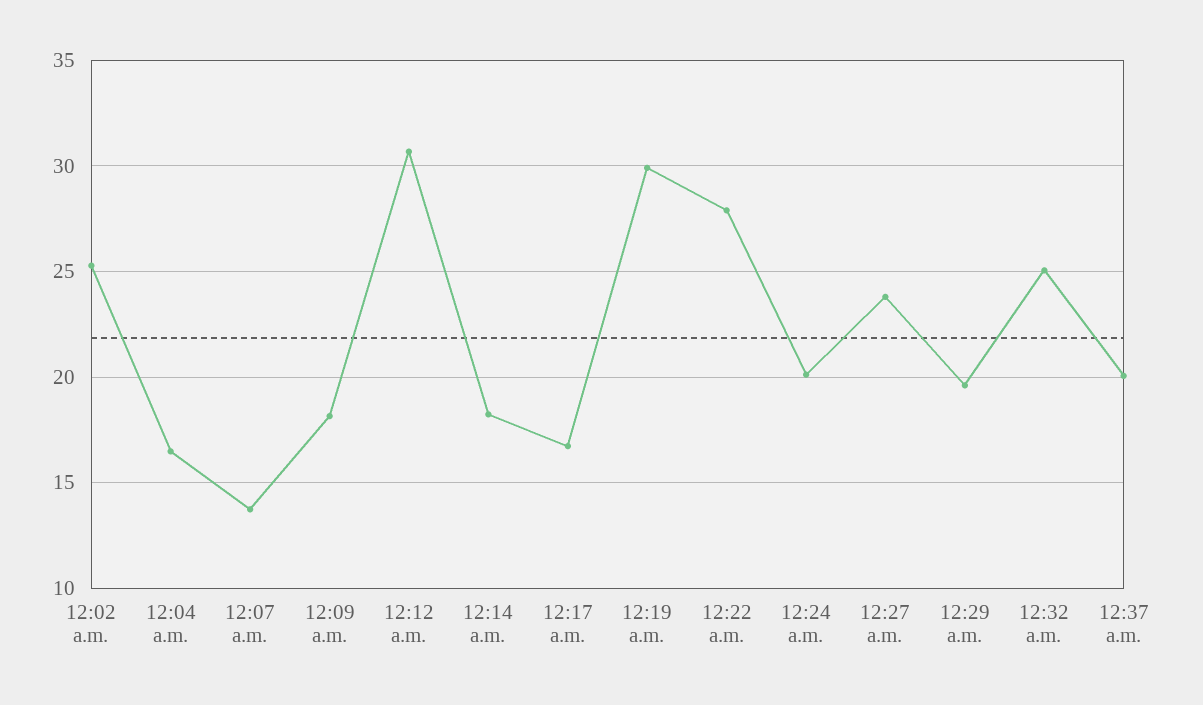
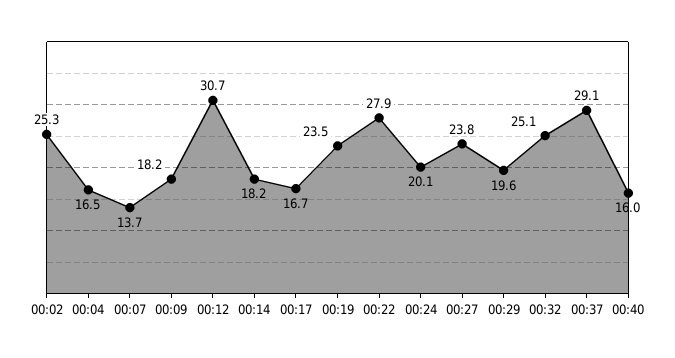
12:19 a.m.: 30 -> 23.5
12:37 a.m.: 20 -> 29.1
00:40: none -> 16

